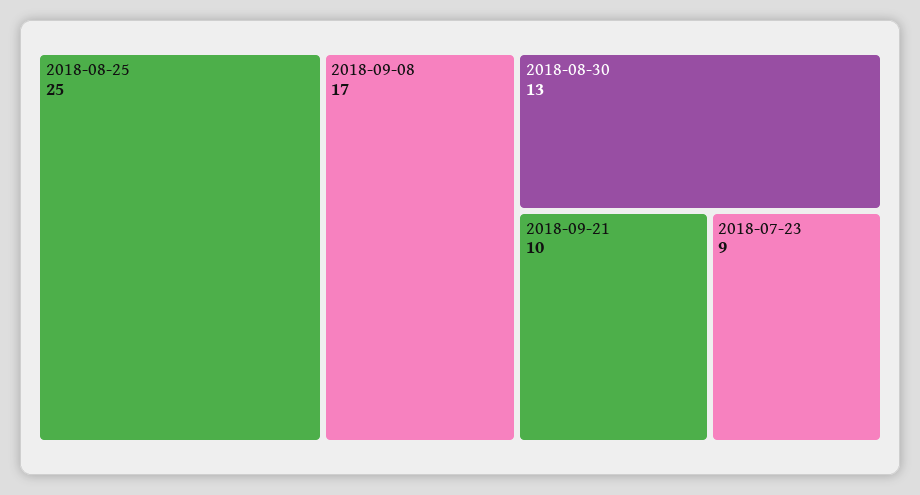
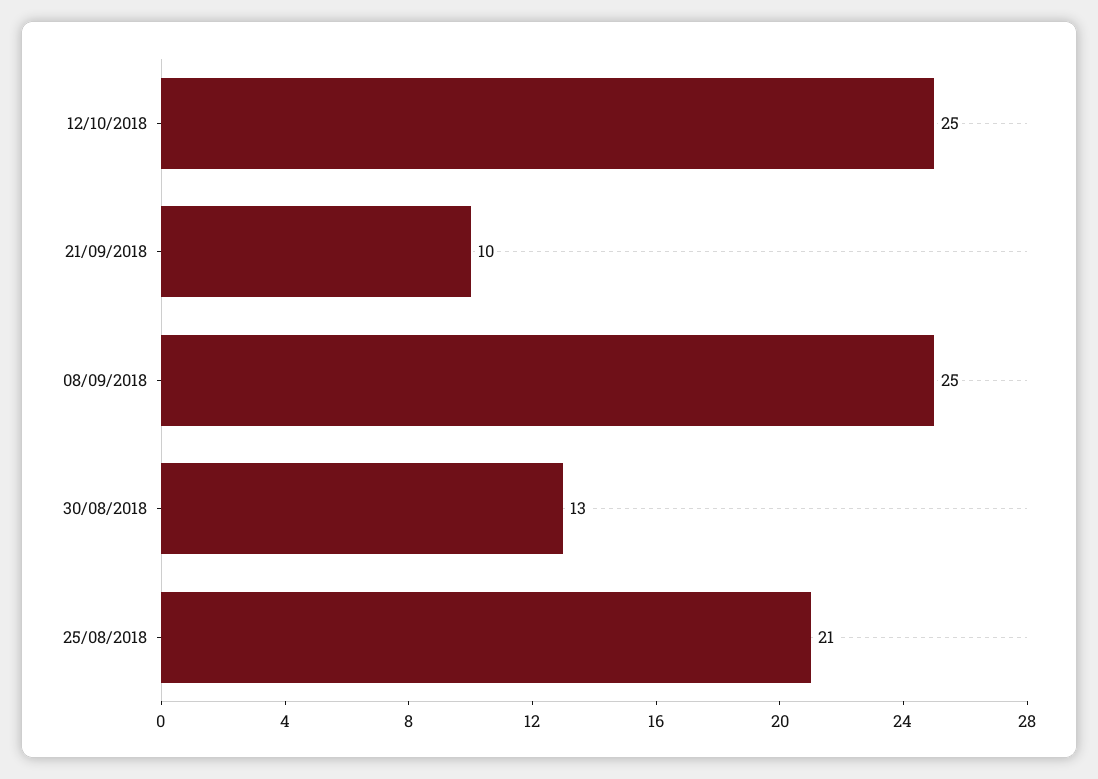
2018-08-25: 25 -> 21
2018-09-08: 17 -> 25
2018-07-23: 9 -> none
12/10/2018: none -> 25

